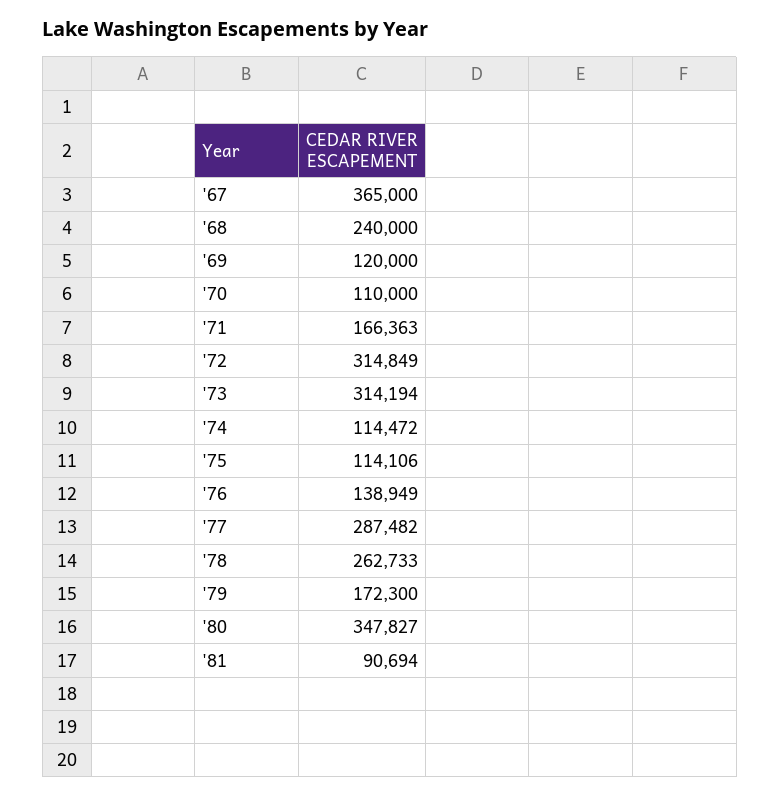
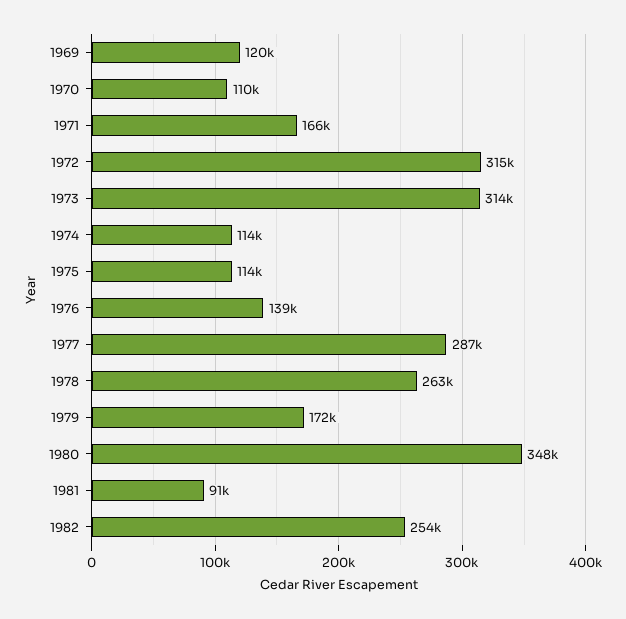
'67: 365000 -> none
'68: 240000 -> none
1982: none -> 254000

